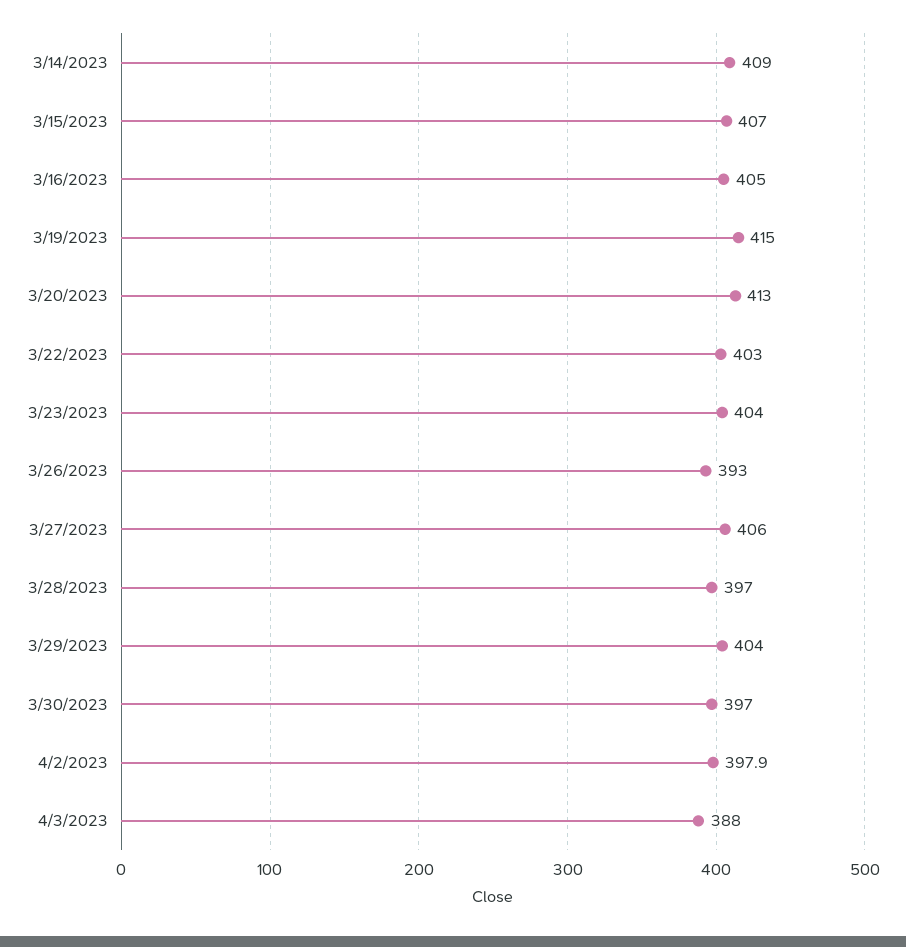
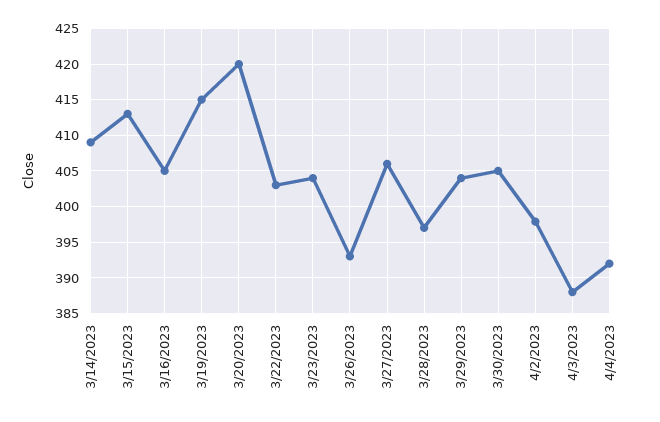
3/15/2023: 407 -> 413
3/20/2023: 413 -> 420
3/30/2023: 397 -> 405
4/4/2023: none -> 392

